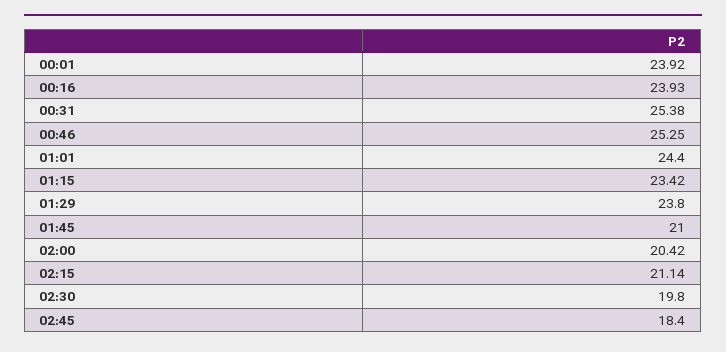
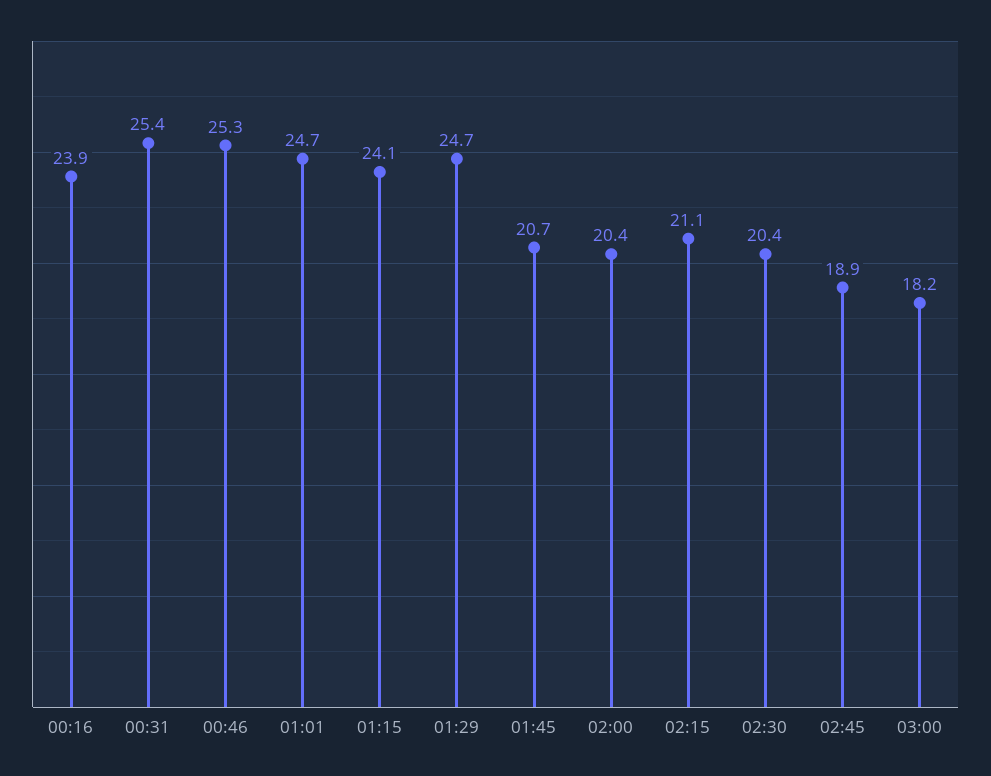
00:01: 23.92 -> none
01:01: 24.4 -> 24.7
01:15: 23.42 -> 24.1
01:29: 23.8 -> 24.7
01:45: 21 -> 20.7
02:30: 19.8 -> 20.4
02:45: 18.4 -> 18.9
03:00: none -> 18.2

